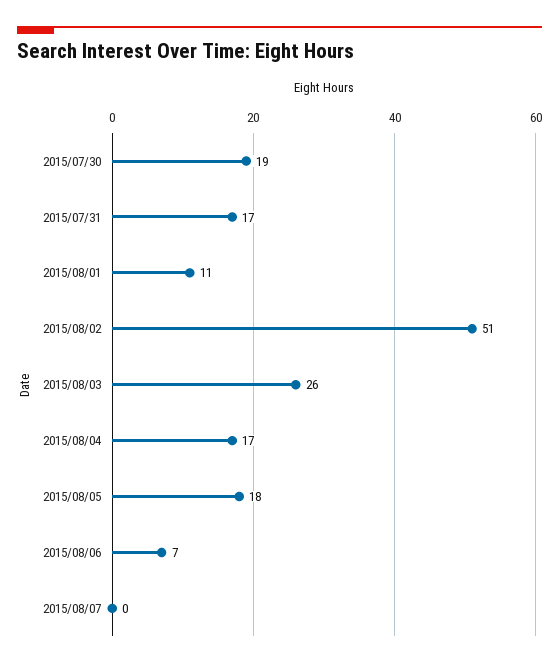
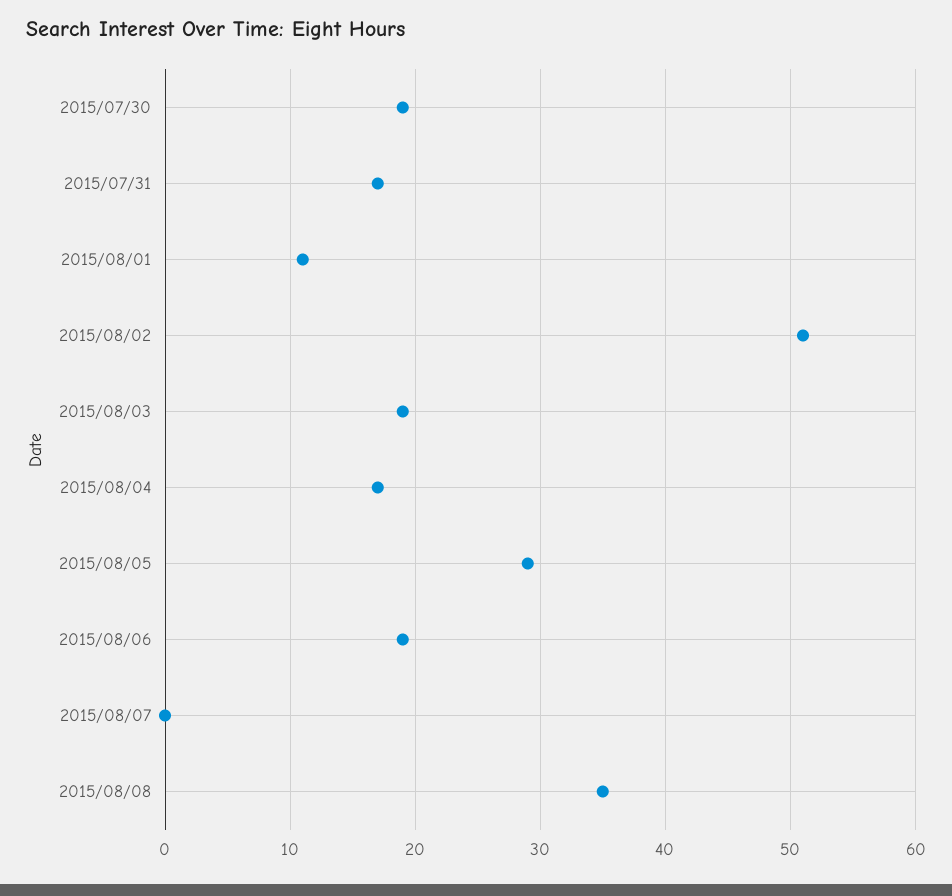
2015/08/03: 26 -> 19
2015/08/05: 18 -> 29
2015/08/06: 7 -> 19
2015/08/08: none -> 35

